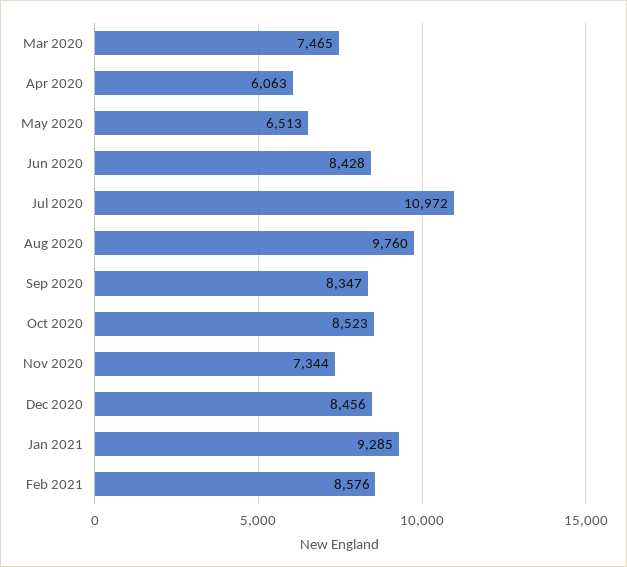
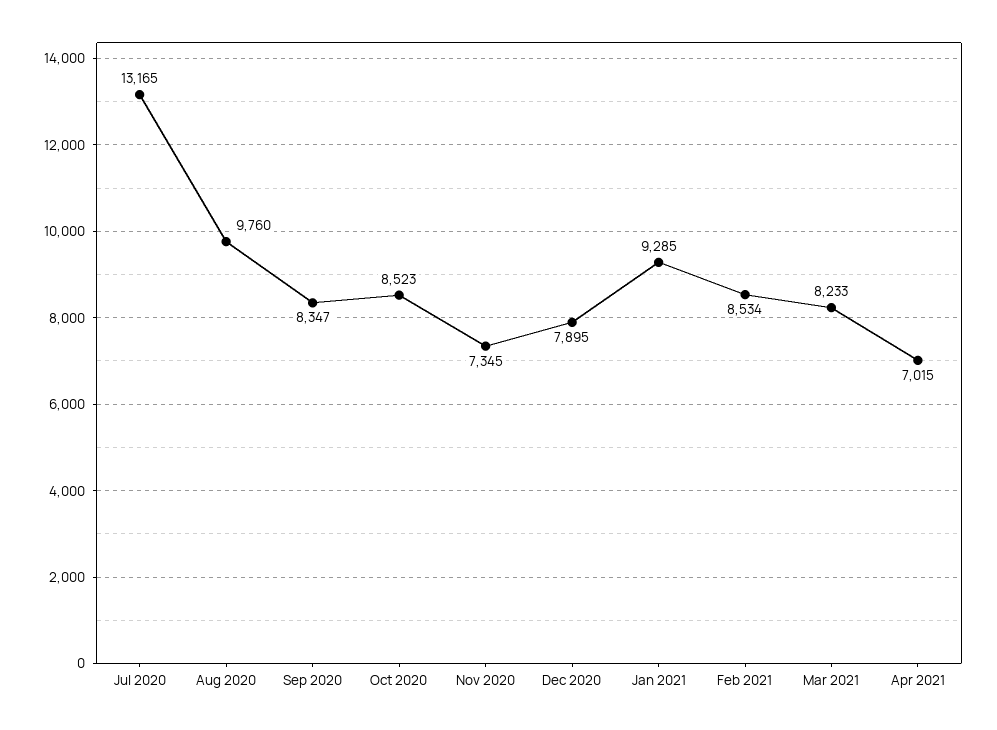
Mar 2020: 7465 -> none
Apr 2020: 6063 -> none
May 2020: 6513 -> none
Jun 2020: 8428 -> none
Jul 2020: 10972 -> 13165
Nov 2020: 7344 -> 7345
Dec 2020: 8456 -> 7895
Feb 2021: 8576 -> 8534
Mar 2021: none -> 8233
Apr 2021: none -> 7015

